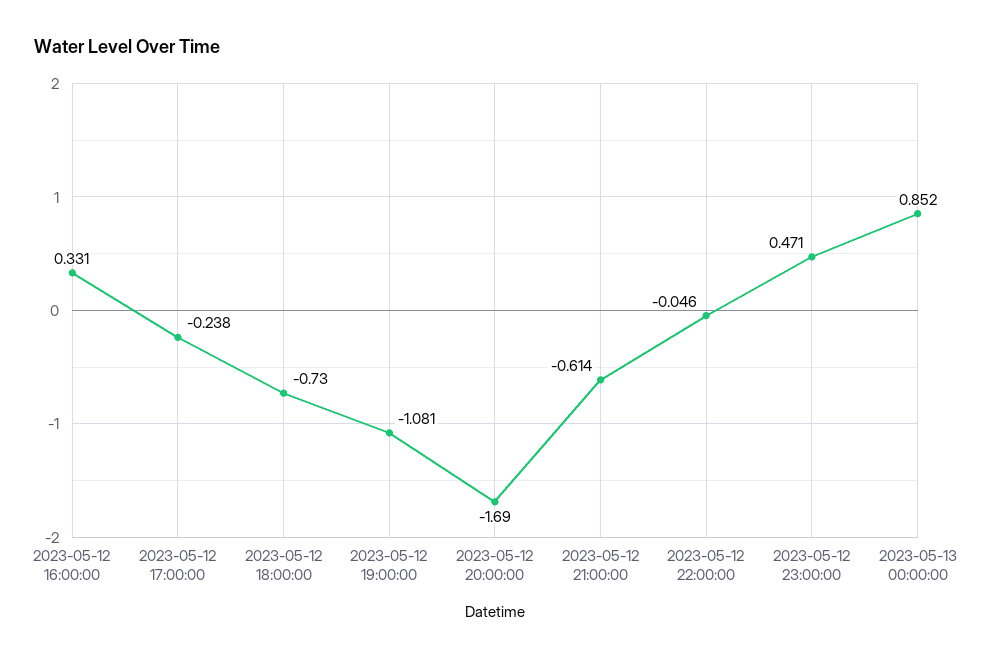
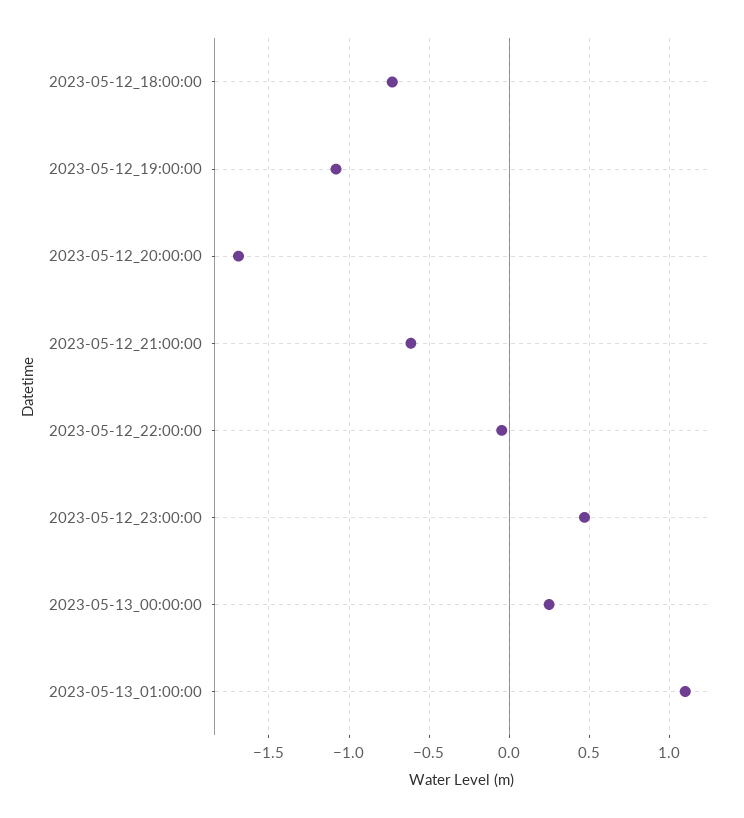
2023-05-12 16:00:00: 0.331 -> none
2023-05-12 17:00:00: -0.238 -> none
2023-05-13 00:00:00: 0.852 -> 0.25
2023-05-13_01:00:00: none -> 1.1

